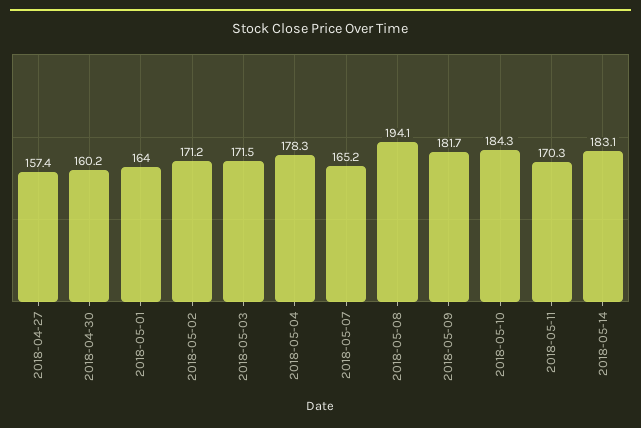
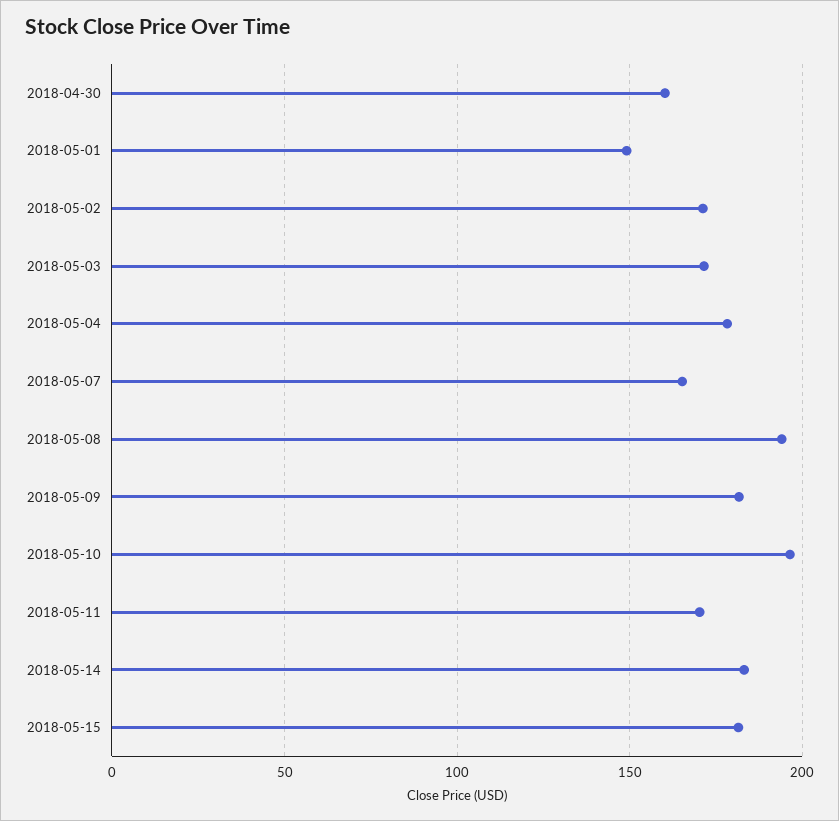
2018-04-27: 157.4 -> none
2018-05-01: 164 -> 150
2018-05-10: 184.3 -> 195
2018-05-15: none -> 180

